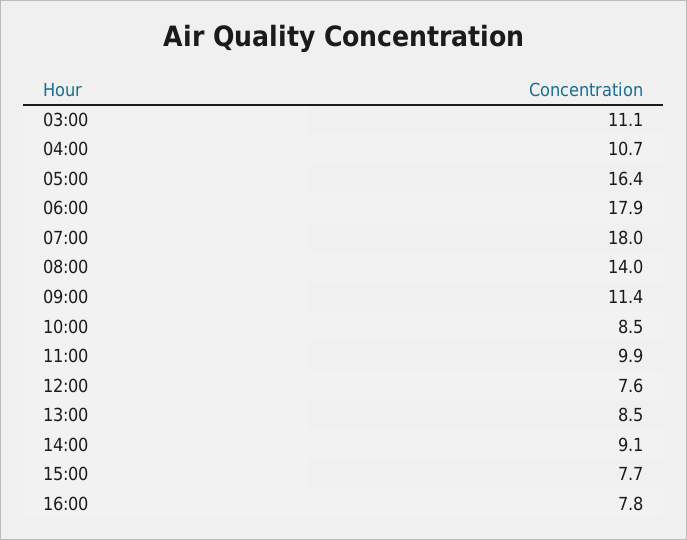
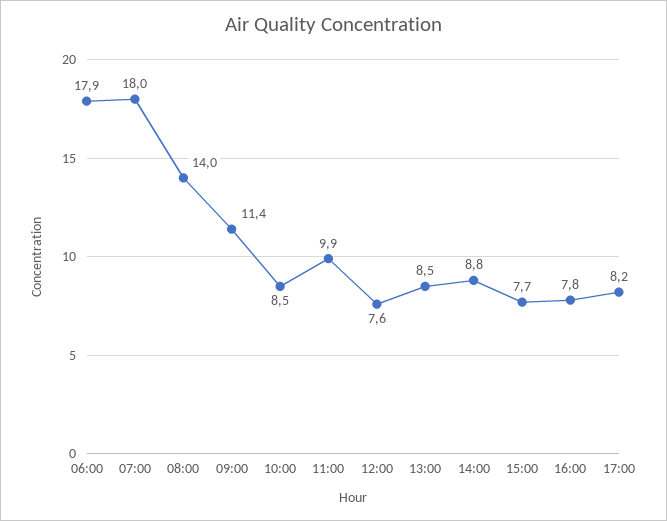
03:00: 11.1 -> none
04:00: 10.7 -> none
05:00: 16.4 -> none
14:00: 9.1 -> 8.8
17:00: none -> 8.2

